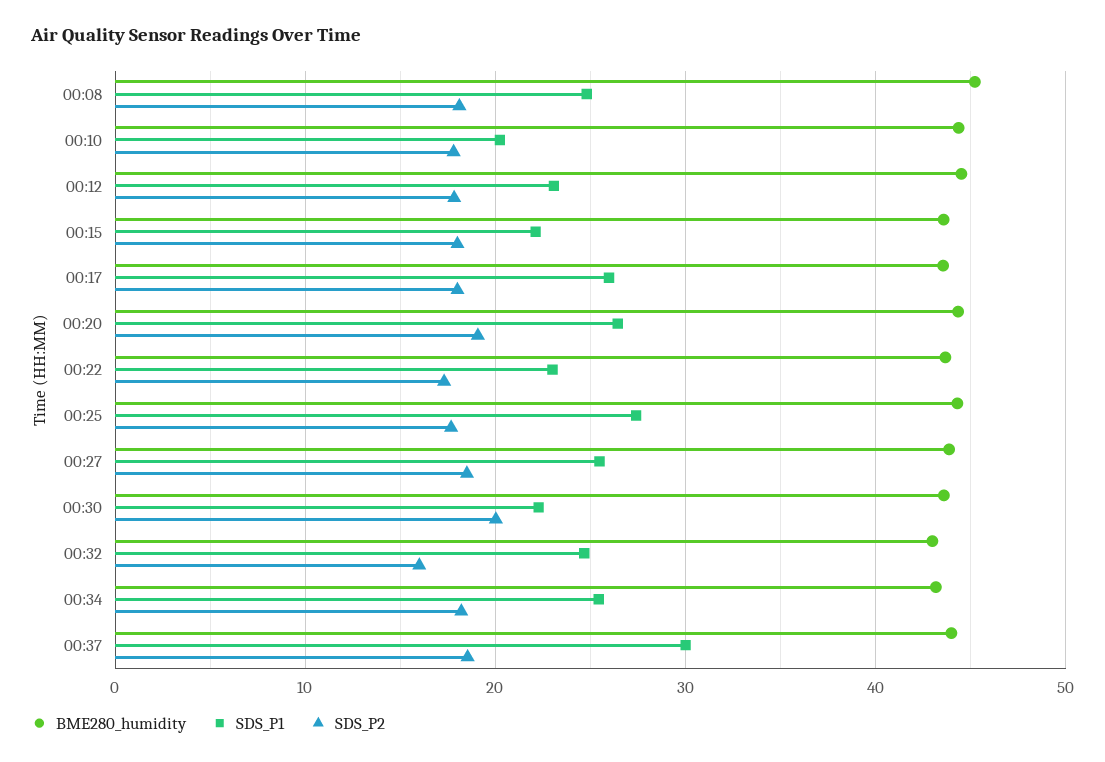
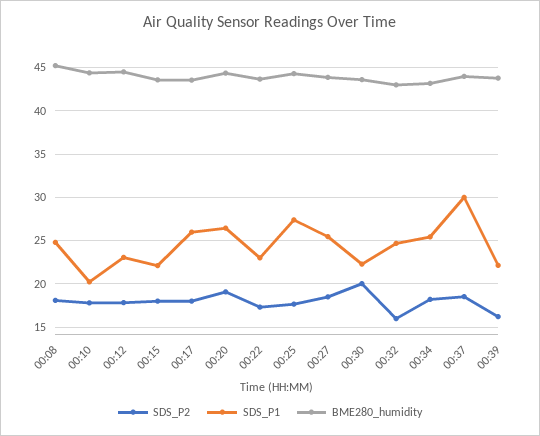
SDS_P2, 00:39: none -> 16
SDS_P1, 00:39: none -> 22
BME280_humidity, 00:39: none -> 44

